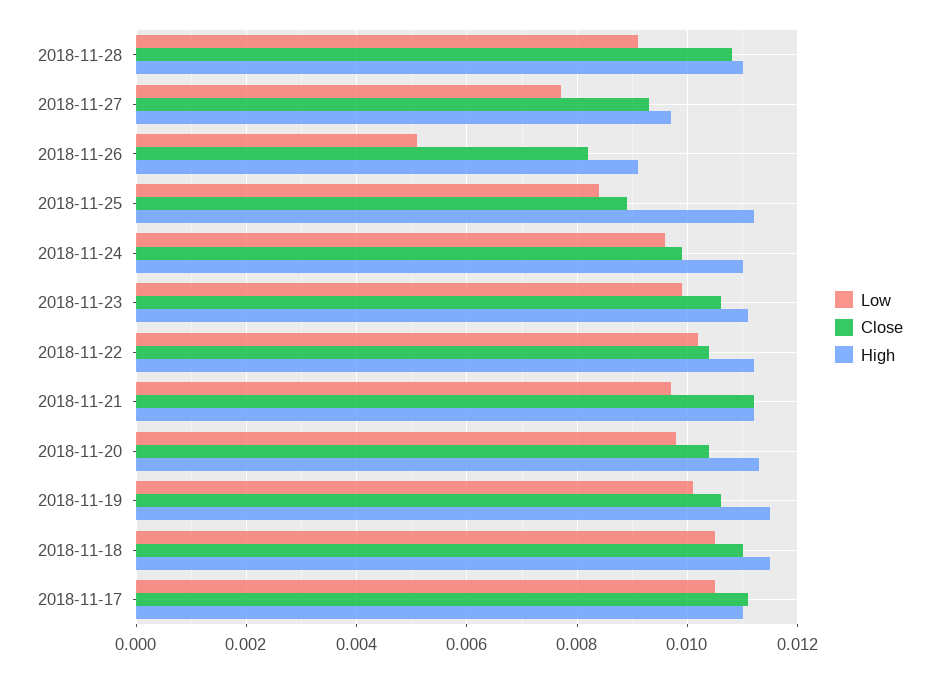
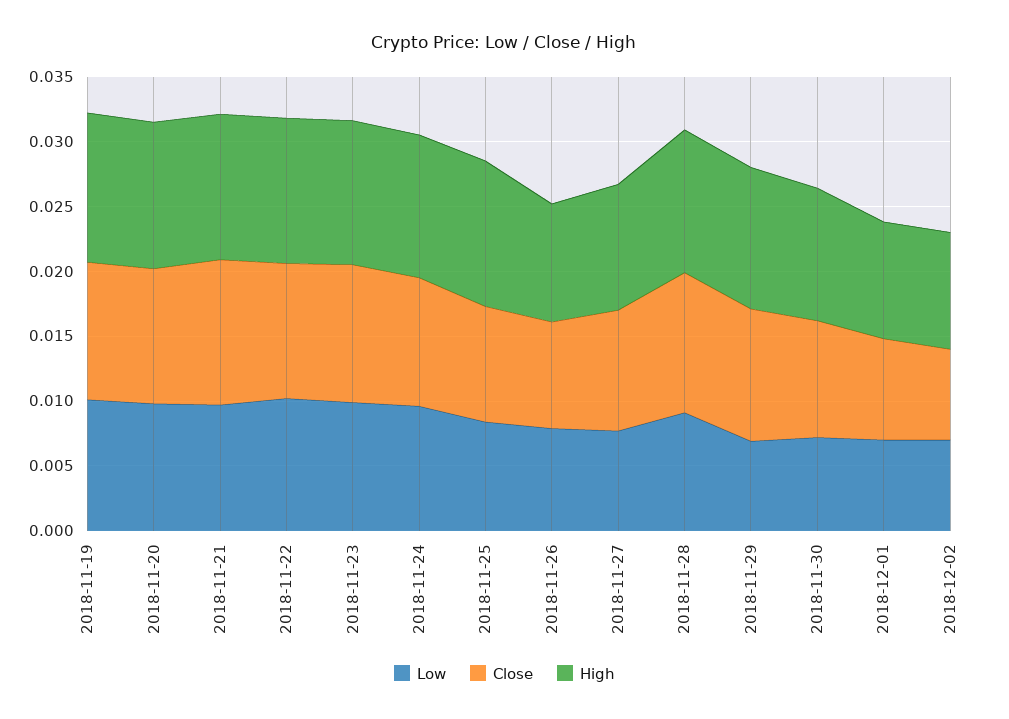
Low, 2018-11-26: 0.005 -> 0.008
Low, 2018-11-18: 0.0105 -> none
Close, 2018-11-18: 0.011 -> none
High, 2018-11-18: 0.0115 -> none
Low, 2018-11-17: 0.0105 -> none
Close, 2018-11-17: 0.011 -> none
High, 2018-11-17: 0.011 -> none
Low, 2018-11-29: none -> 0.007
Close, 2018-11-29: none -> 0.01
High, 2018-11-29: none -> 0.011
Low, 2018-11-30: none -> 0.007
Close, 2018-11-30: none -> 0.009
High, 2018-11-30: none -> 0.01
Low, 2018-12-01: none -> 0.007
Close, 2018-12-01: none -> 0.008
High, 2018-12-01: none -> 0.009
Low, 2018-12-02: none -> 0.007
Close, 2018-12-02: none -> 0.007
High, 2018-12-02: none -> 0.009

